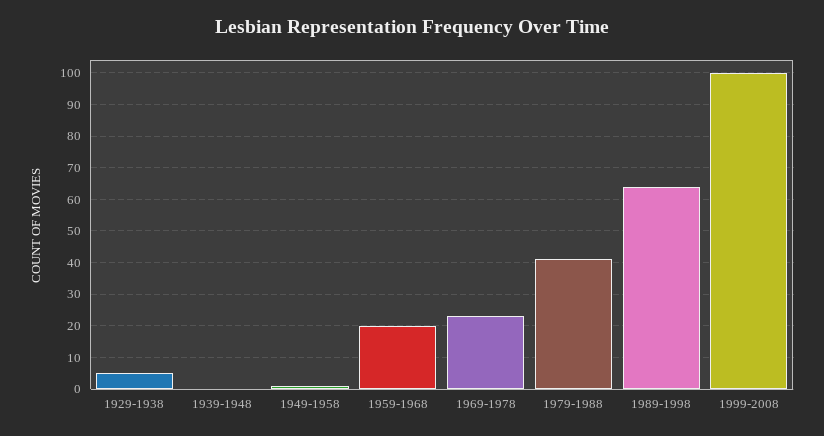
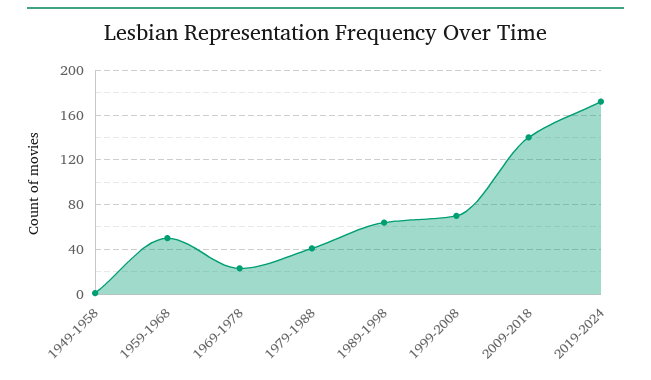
1929-1938: 5 -> none
1939-1948: 0 -> none
1959-1968: 20 -> 50
1999-2008: 100 -> 70
2009-2018: none -> 140
2019-2024: none -> 170

